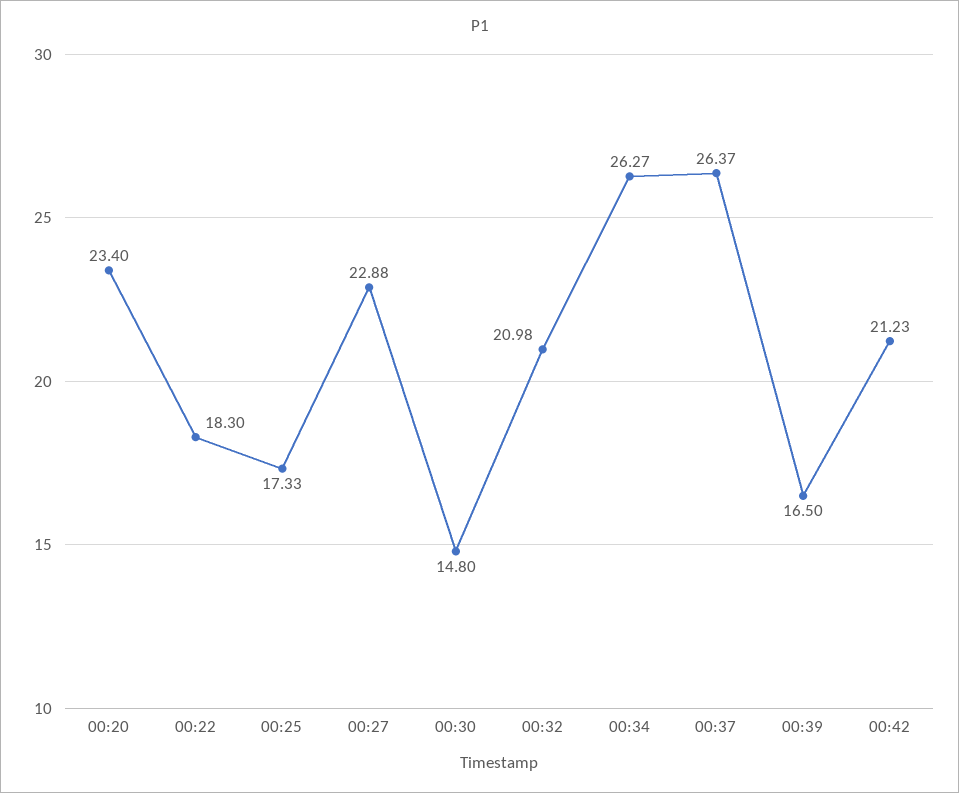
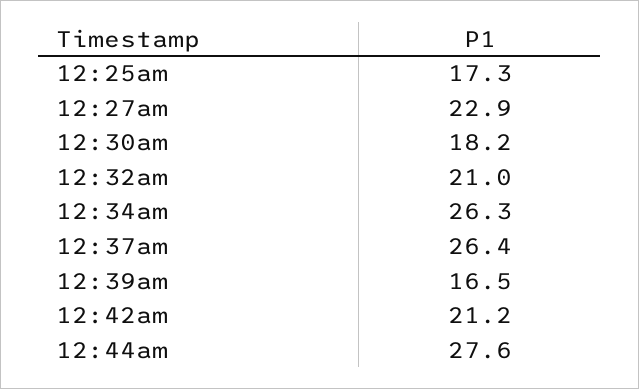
00:20: 23.4 -> none
00:22: 18.3 -> none
00:30: 14.8 -> 18.2
12:44am: none -> 27.6

